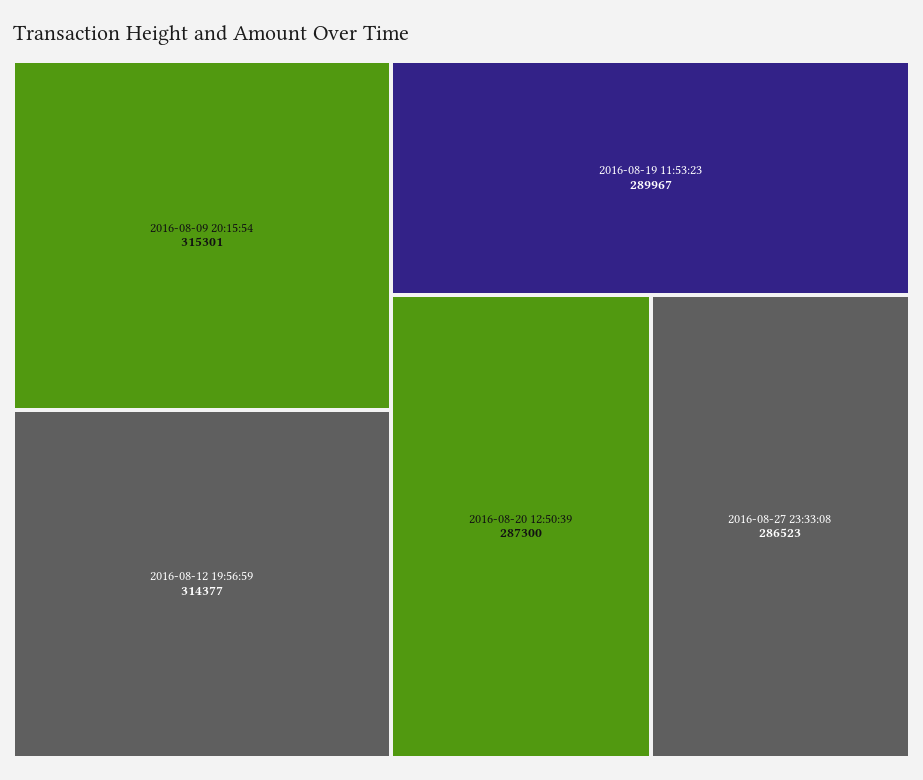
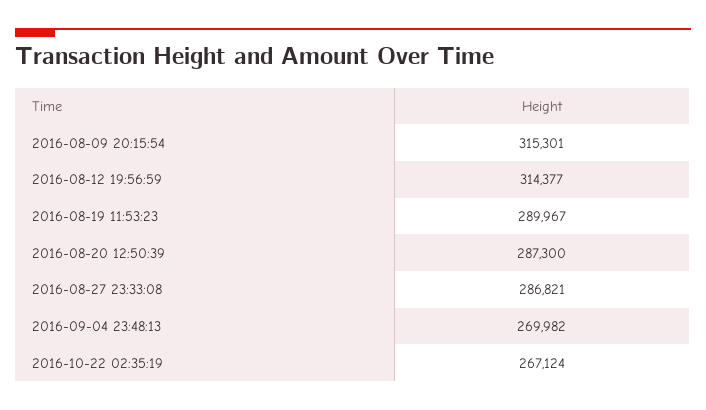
2016-08-27 23:33:08: 286523 -> 286821
2016-09-04 23:48:13: none -> 269982
2016-10-22 02:35:19: none -> 267124

